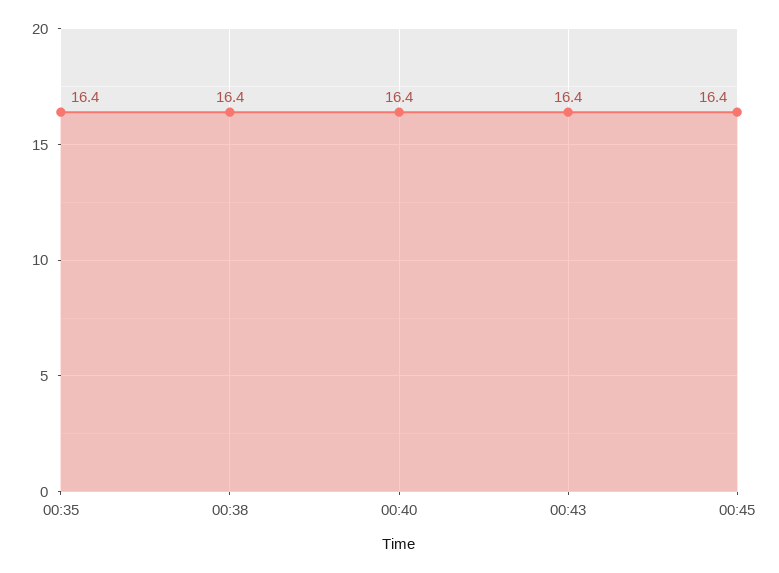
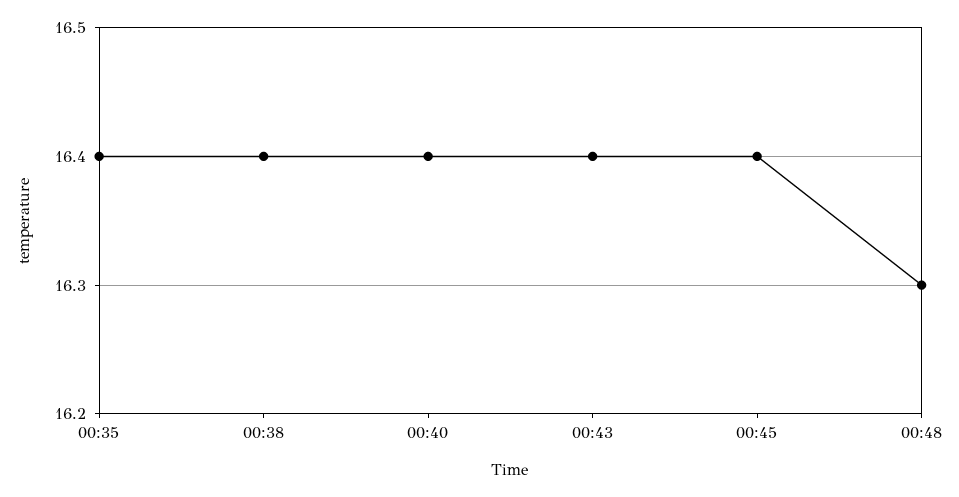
00:48: none -> 16.3

